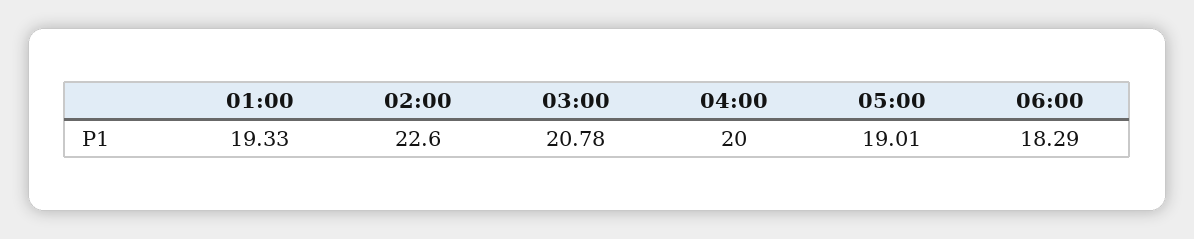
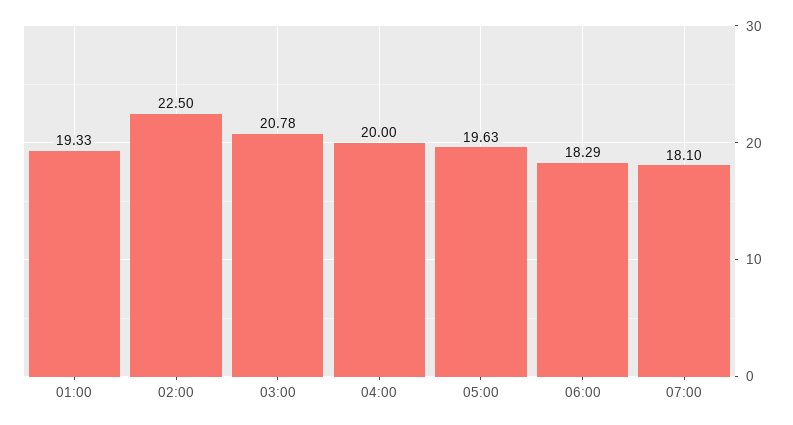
02:00: 22.6 -> 22.5
05:00: 19.01 -> 19.63
07:00: none -> 18.1

